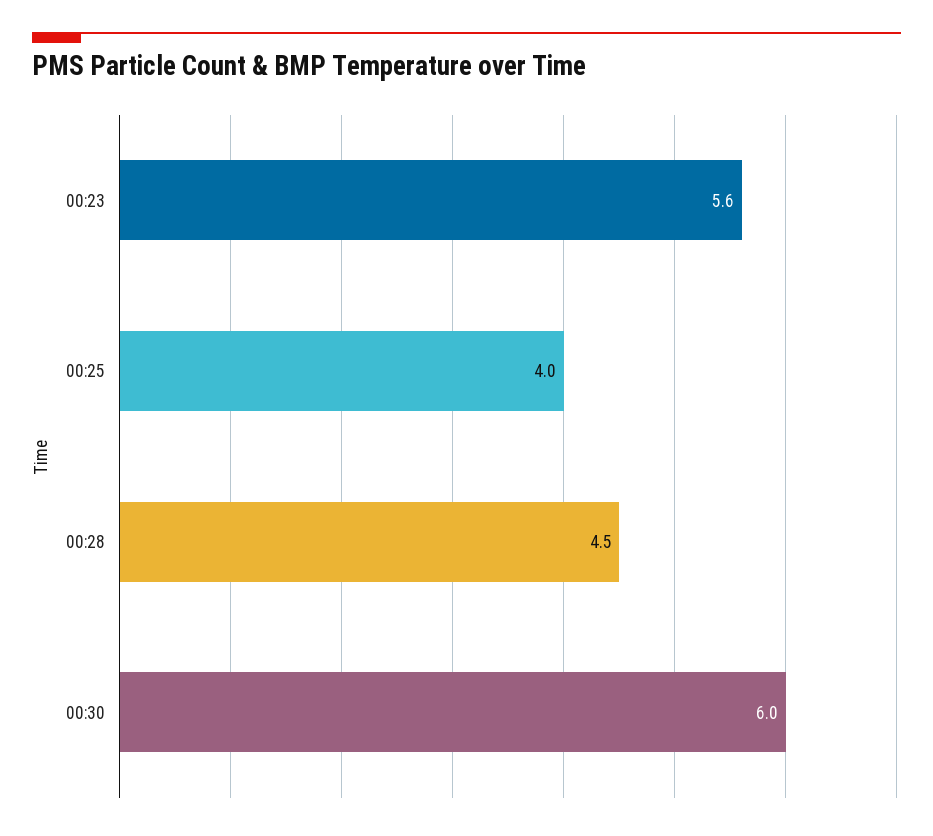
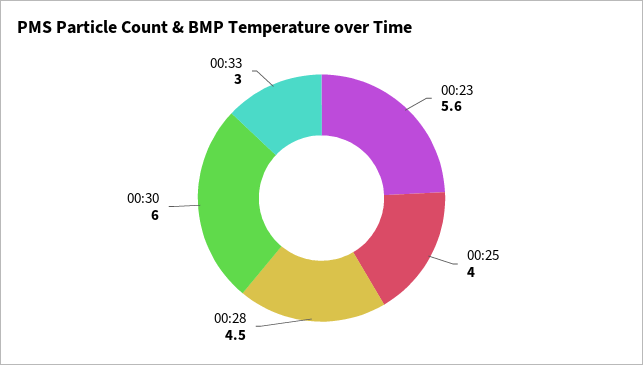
00:33: none -> 3

